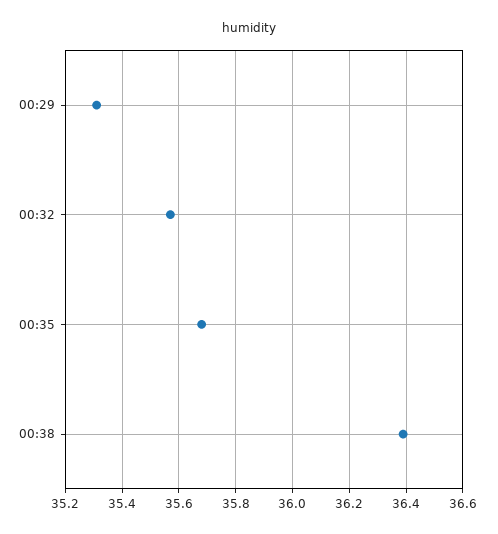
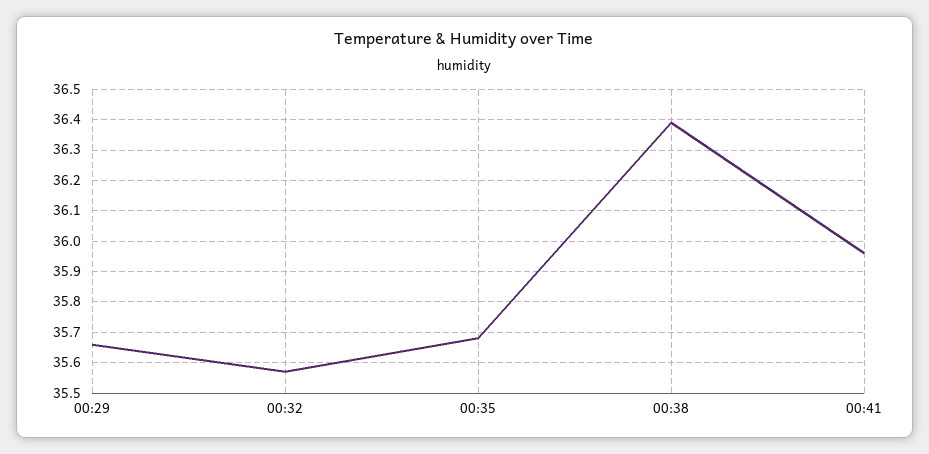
00:29: 35.3 -> 35.65
00:41: none -> 35.95

